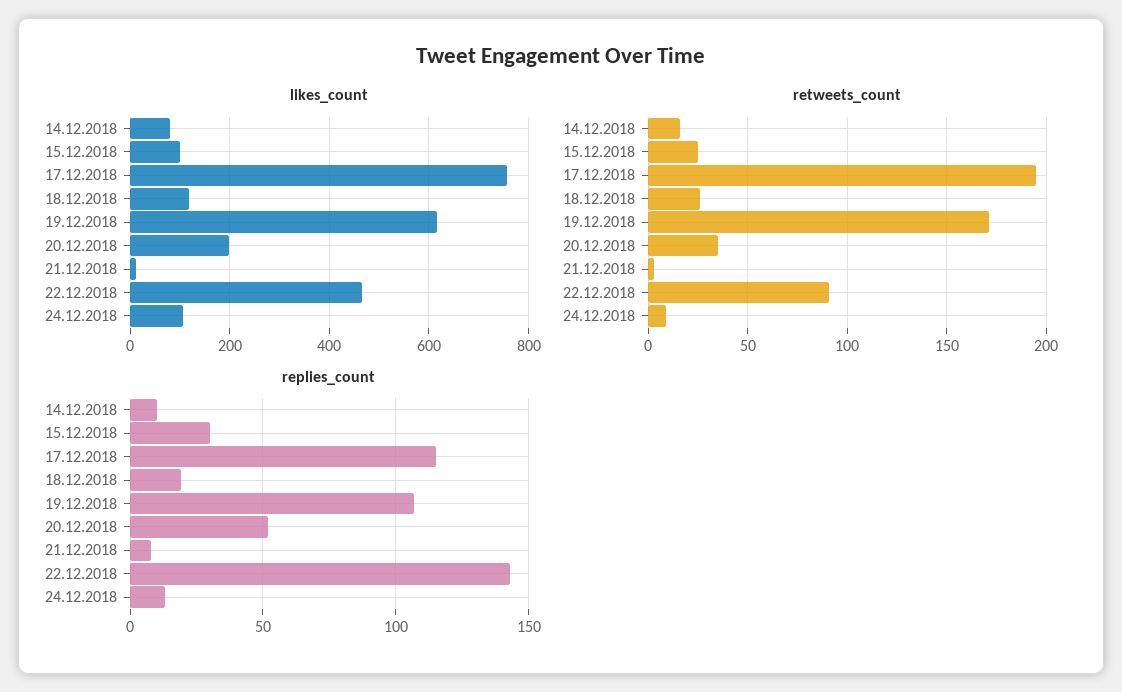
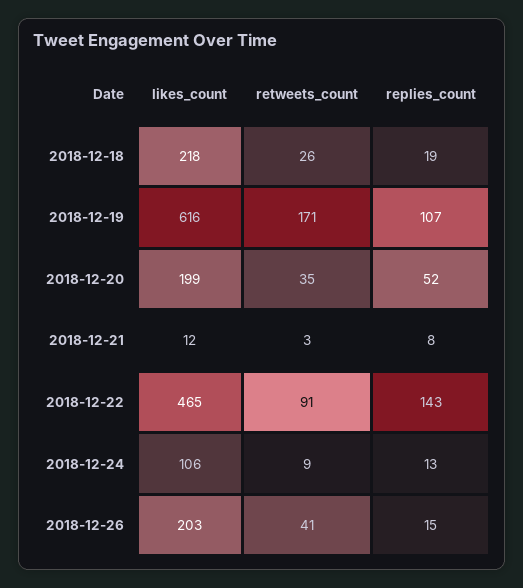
likes_count, 14.12.2018: 80 -> none
likes_count, 15.12.2018: 100 -> none
likes_count, 17.12.2018: 760 -> none
likes_count, 18.12.2018: 120 -> 218
retweets_count, 14.12.2018: 15 -> none
retweets_count, 15.12.2018: 25 -> none
retweets_count, 17.12.2018: 195 -> none
replies_count, 14.12.2018: 10 -> none
replies_count, 15.12.2018: 30 -> none
replies_count, 17.12.2018: 115 -> none
likes_count, 2018-12-26: none -> 203
retweets_count, 2018-12-26: none -> 41
replies_count, 2018-12-26: none -> 15

